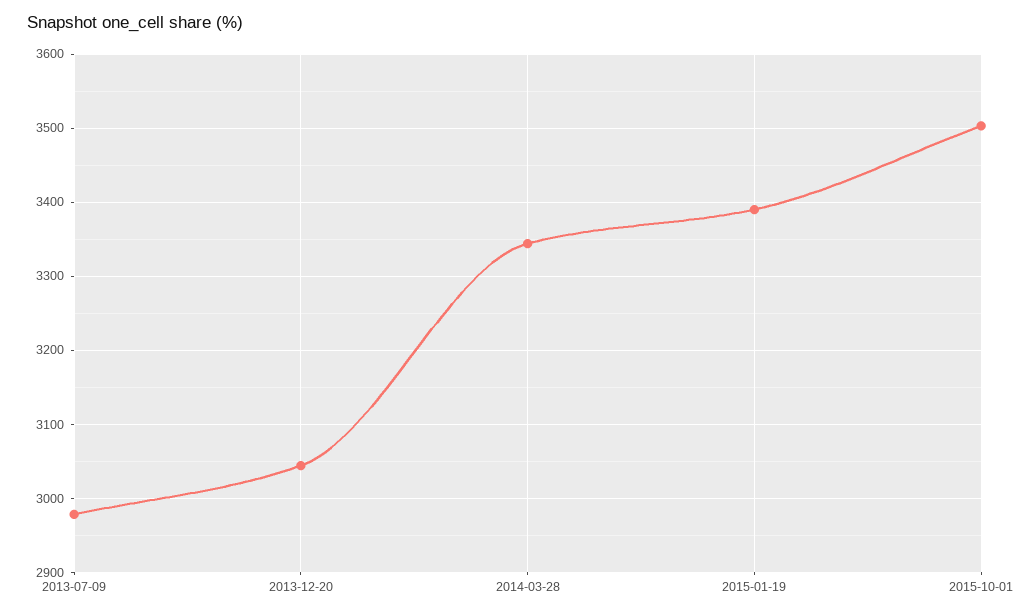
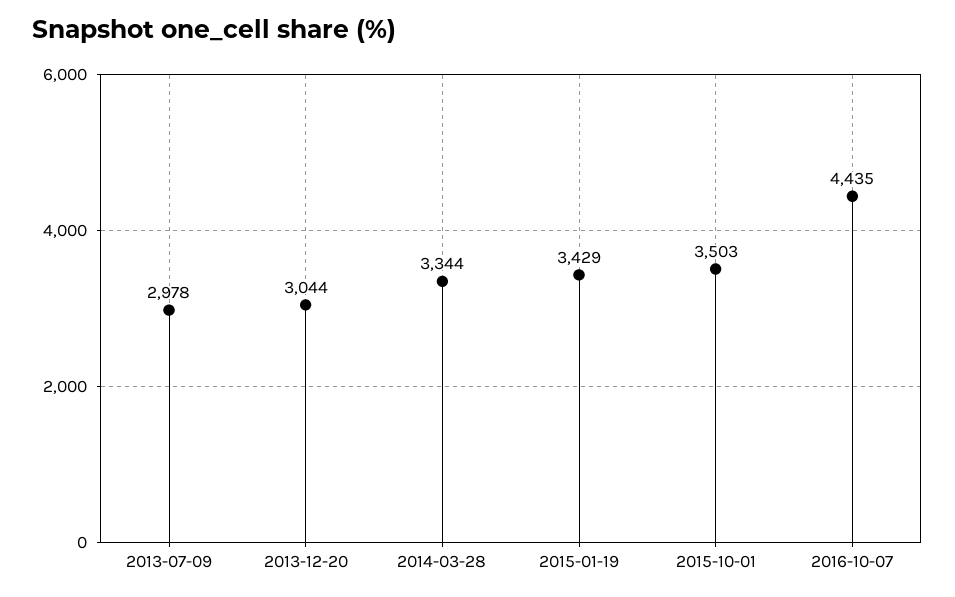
2015-01-19: 3390 -> 3429
2016-10-07: none -> 4435

